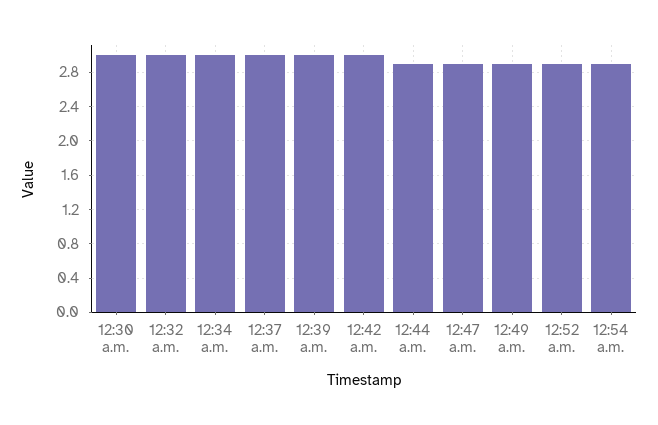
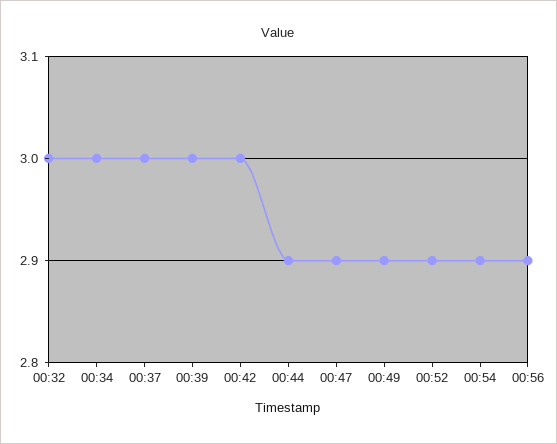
12:30 a.m.: 3 -> none
00:56: none -> 2.9

